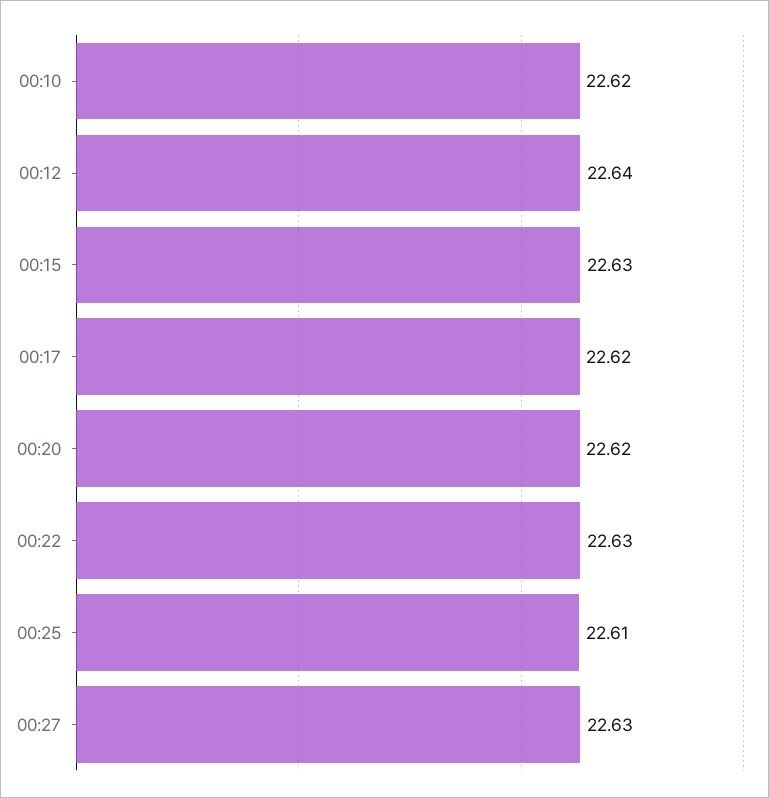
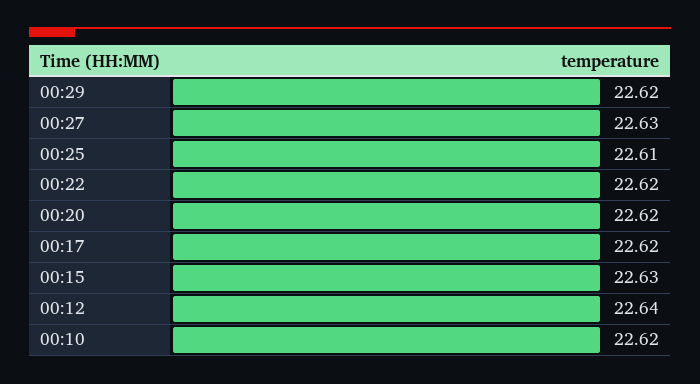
00:22: 22.63 -> 22.62
00:29: none -> 22.62

